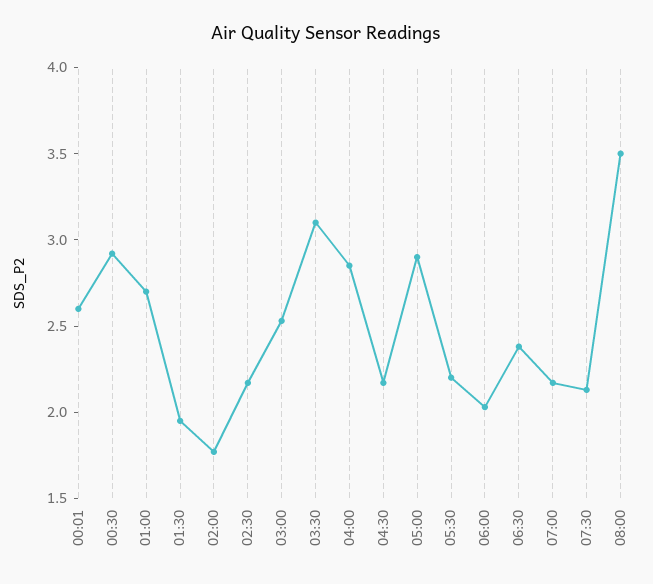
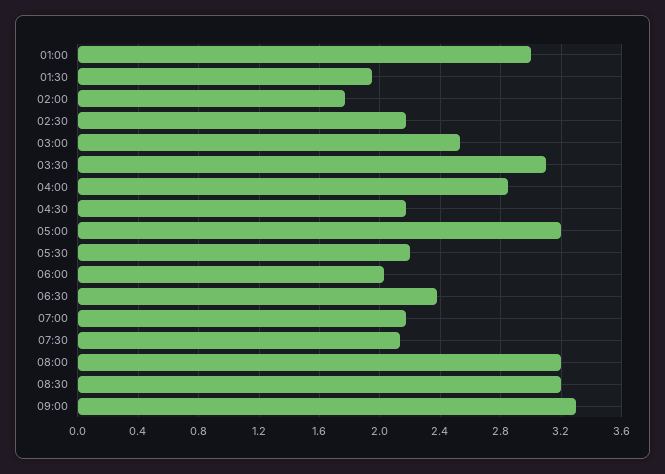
00:01: 2.6 -> none
00:30: 2.9 -> none
01:00: 2.7 -> 3
05:00: 2.9 -> 3.2
08:00: 3.5 -> 3.2
08:30: none -> 3.2
09:00: none -> 3.3

